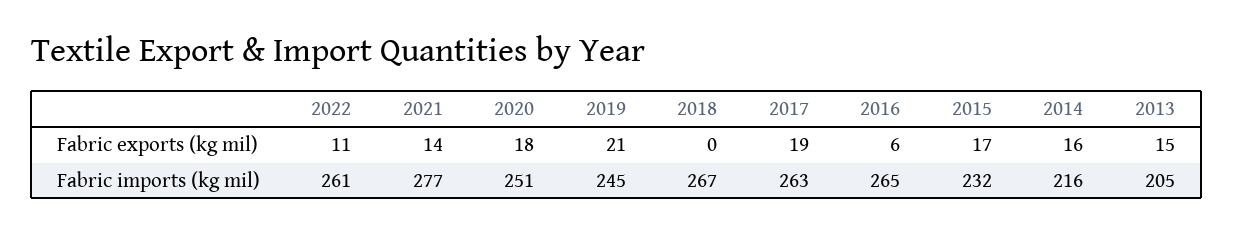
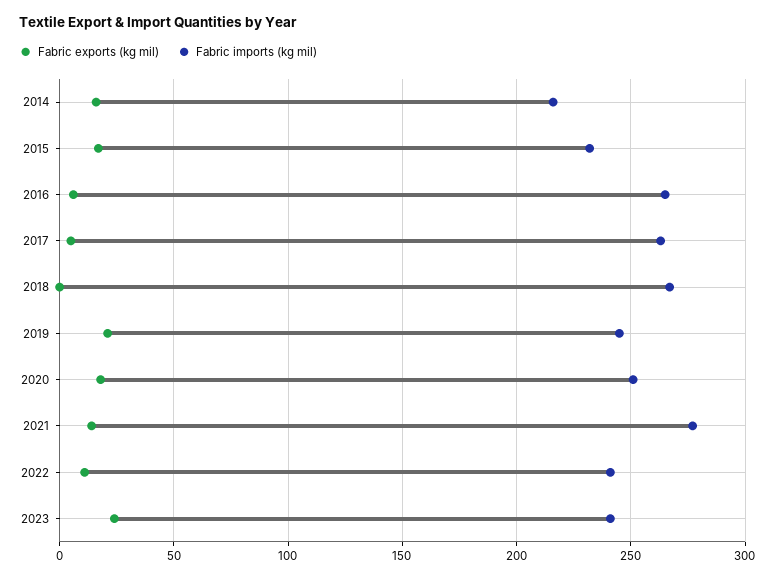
Fabric exports (kg mil), 2017: 19 -> 5
Fabric exports (kg mil), 2013: 15 -> none
Fabric imports (kg mil), 2022: 261 -> 240
Fabric imports (kg mil), 2013: 205 -> none
Fabric exports (kg mil), 2023: none -> 25
Fabric imports (kg mil), 2023: none -> 240

